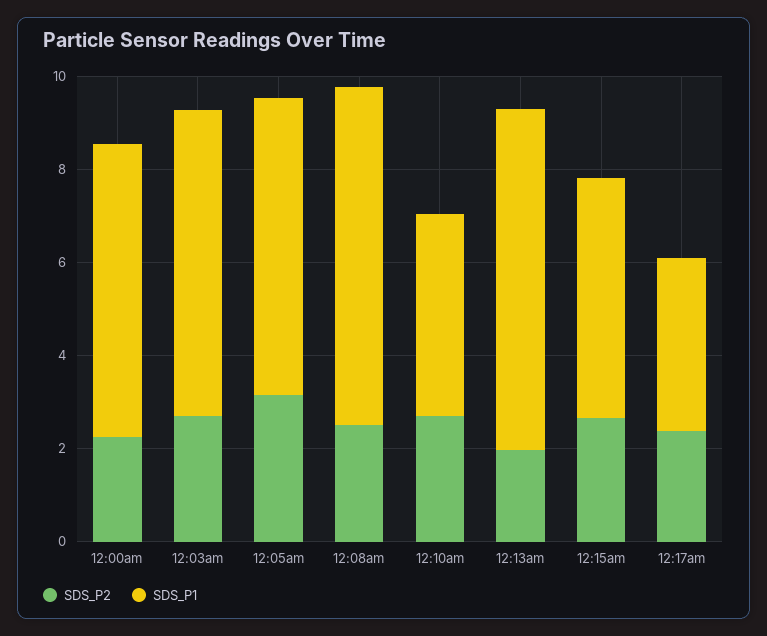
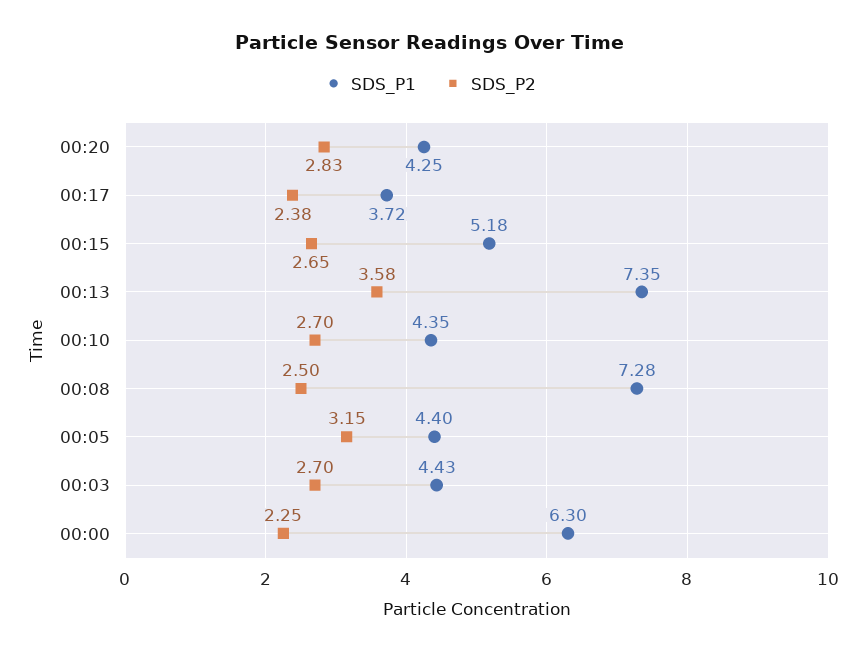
SDS_P1, 12:03am: 6.5 -> 4.43
SDS_P1, 12:05am: 6.5 -> 4.4
SDS_P2, 12:13am: 2 -> 3.58
SDS_P1, 00:20: none -> 4.25
SDS_P2, 00:20: none -> 2.83

